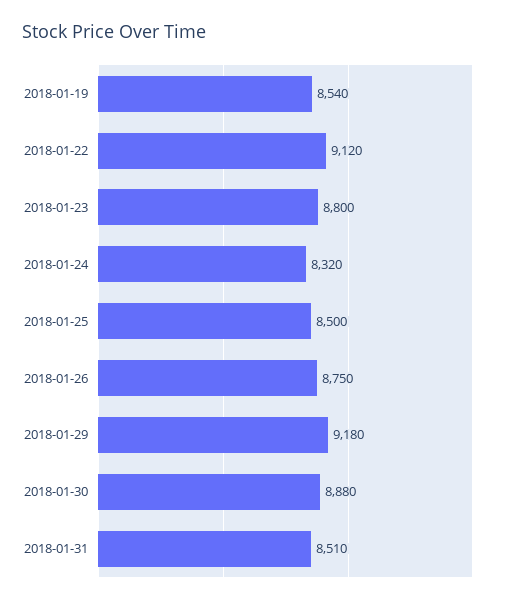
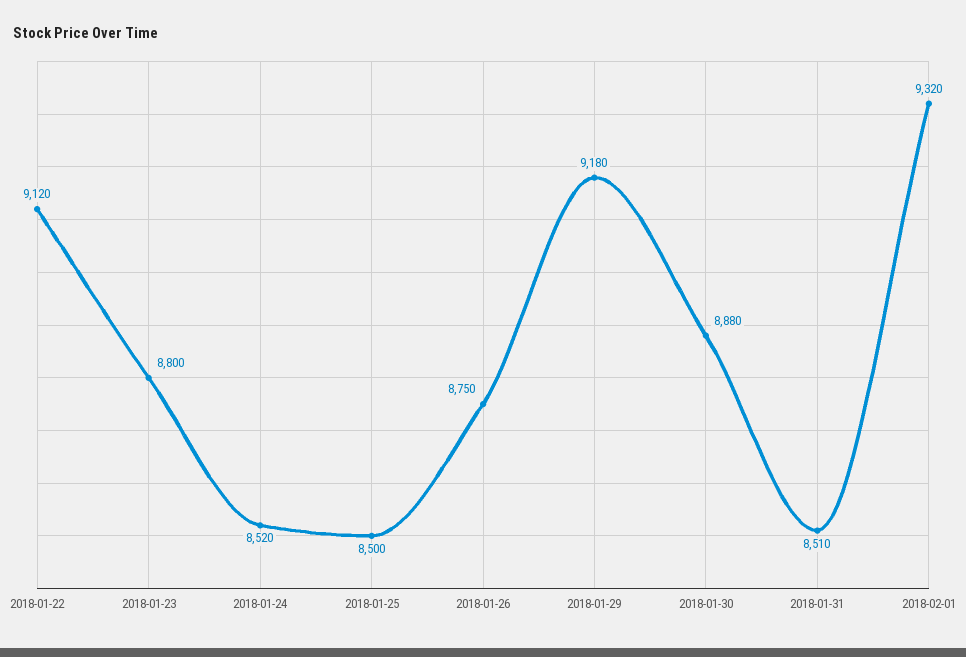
2018-01-19: 8540 -> none
2018-01-24: 8320 -> 8520
2018-02-01: none -> 9320

